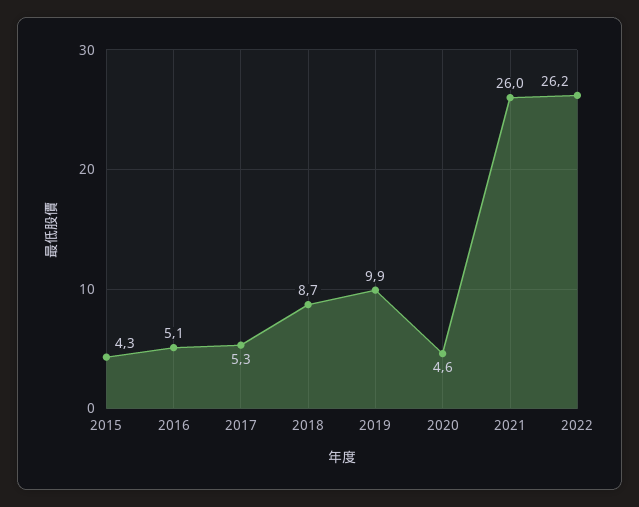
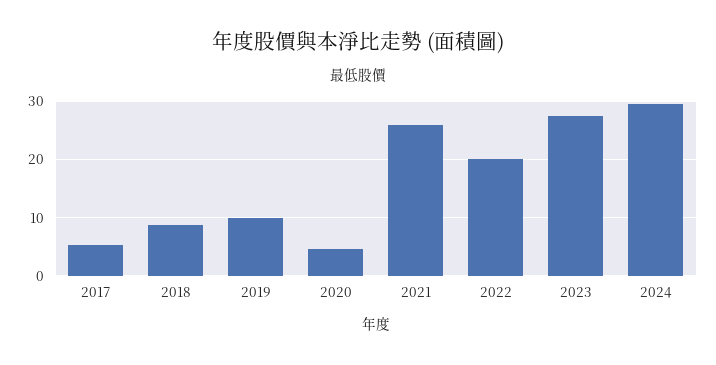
2015: 4.3 -> none
2016: 5.1 -> none
2022: 26.2 -> 20
2023: none -> 28
2024: none -> 30

